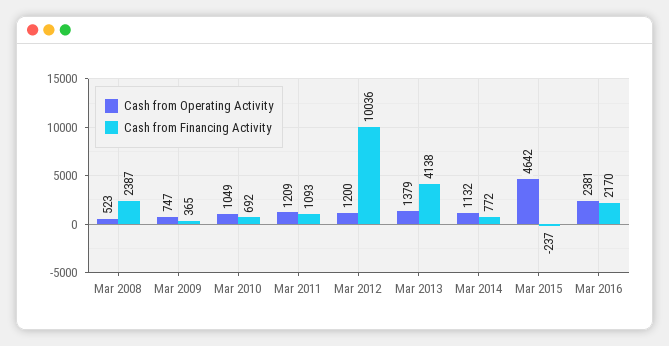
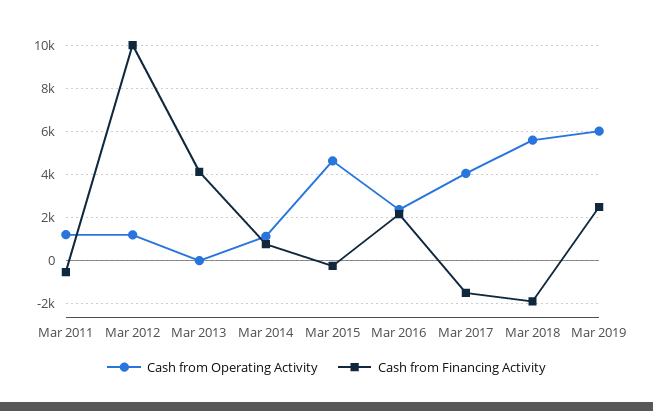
Cash from Operating Activity, Mar 2008: 523 -> none
Cash from Financing Activity, Mar 2008: 2387 -> none
Cash from Operating Activity, Mar 2009: 747 -> none
Cash from Financing Activity, Mar 2009: 365 -> none
Cash from Operating Activity, Mar 2010: 1049 -> none
Cash from Financing Activity, Mar 2010: 692 -> none
Cash from Financing Activity, Mar 2011: 1093 -> -500
Cash from Operating Activity, Mar 2013: 1379 -> 0
Cash from Operating Activity, Mar 2017: none -> 4000
Cash from Financing Activity, Mar 2017: none -> -1500
Cash from Operating Activity, Mar 2018: none -> 5500
Cash from Financing Activity, Mar 2018: none -> -2000
Cash from Operating Activity, Mar 2019: none -> 6000
Cash from Financing Activity, Mar 2019: none -> 2500

